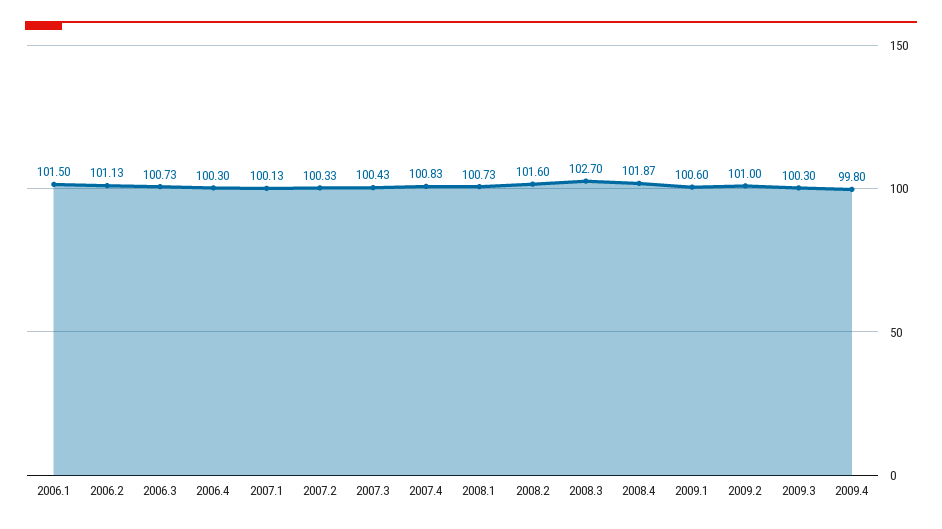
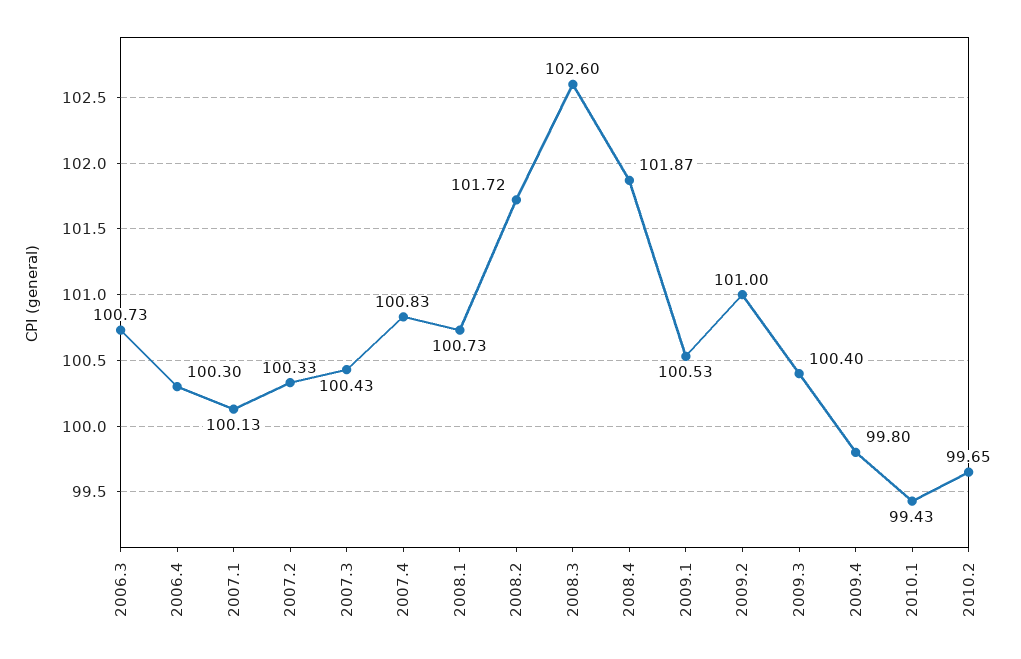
2006.1: 101.5 -> none
2006.2: 101.13 -> none
2008.2: 101.6 -> 101.72
2008.3: 102.7 -> 102.6
2009.1: 100.6 -> 100.53
2009.3: 100.3 -> 100.4
2010.1: none -> 99.43
2010.2: none -> 99.65

